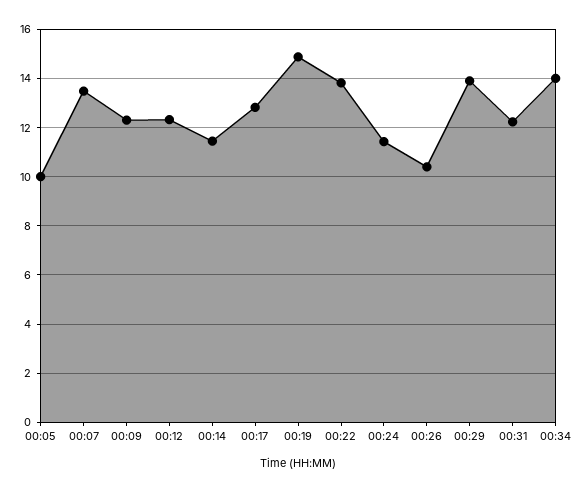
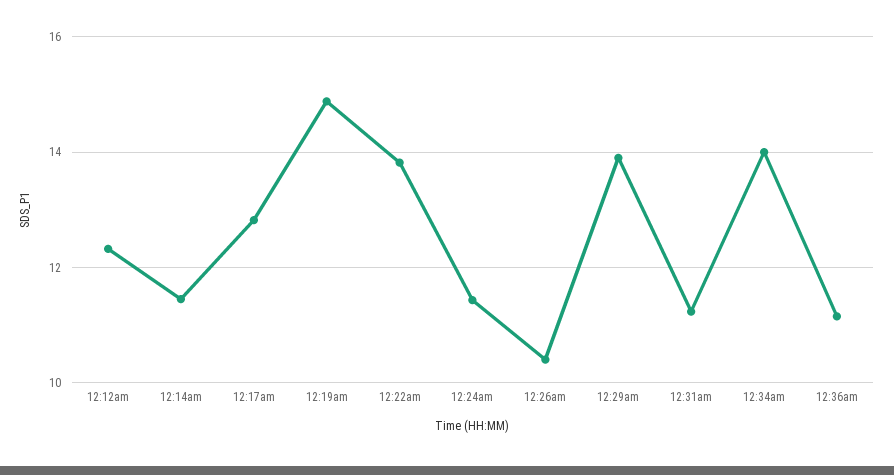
00:05: 10 -> none
00:07: 13.5 -> none
00:09: 12.25 -> none
00:31: 12.25 -> 11.2
12:36am: none -> 11.2

